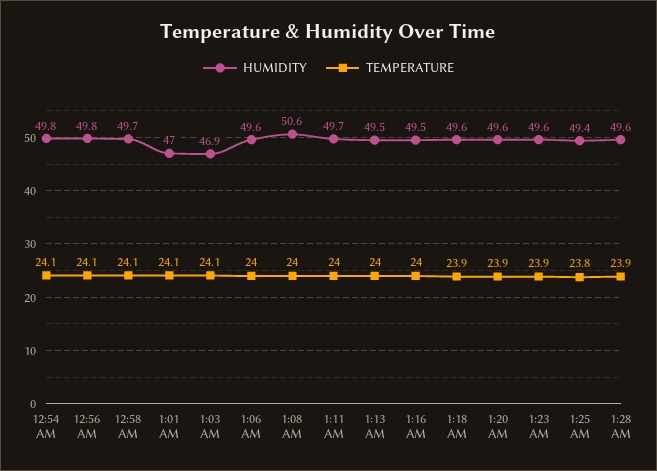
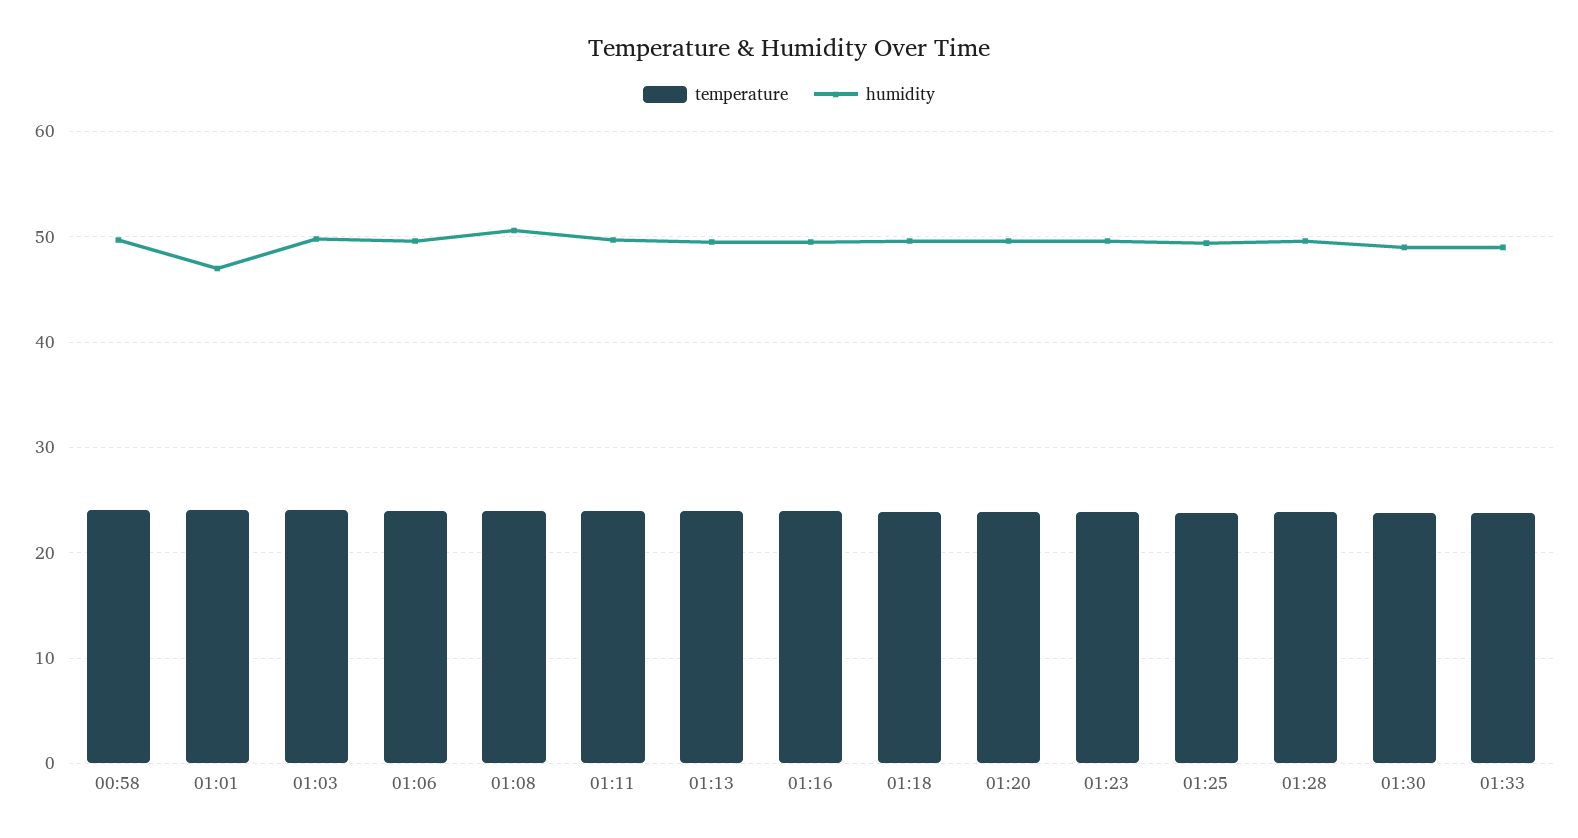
HUMIDITY, 12:54 AM: 49.8 -> none
TEMPERATURE, 12:54 AM: 24.1 -> none
HUMIDITY, 12:56 AM: 49.8 -> none
TEMPERATURE, 12:56 AM: 24.1 -> none
HUMIDITY, 1:03 AM: 46.9 -> 50
TEMPERATURE, 01:30: none -> 24
HUMIDITY, 01:30: none -> 49
TEMPERATURE, 01:33: none -> 24
HUMIDITY, 01:33: none -> 49

